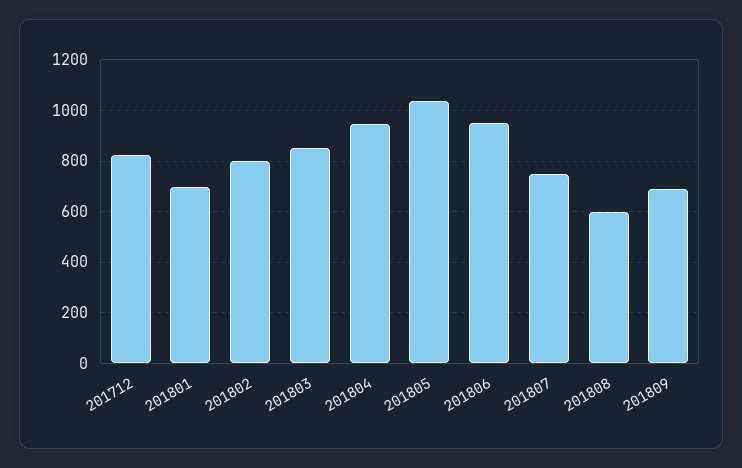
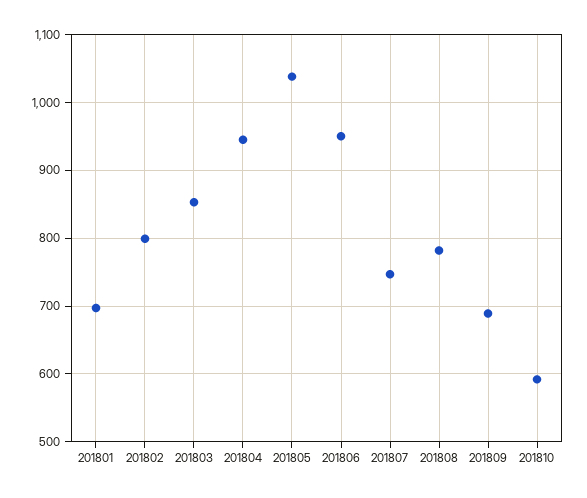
201712: 825 -> none
201808: 600 -> 780
201810: none -> 590

